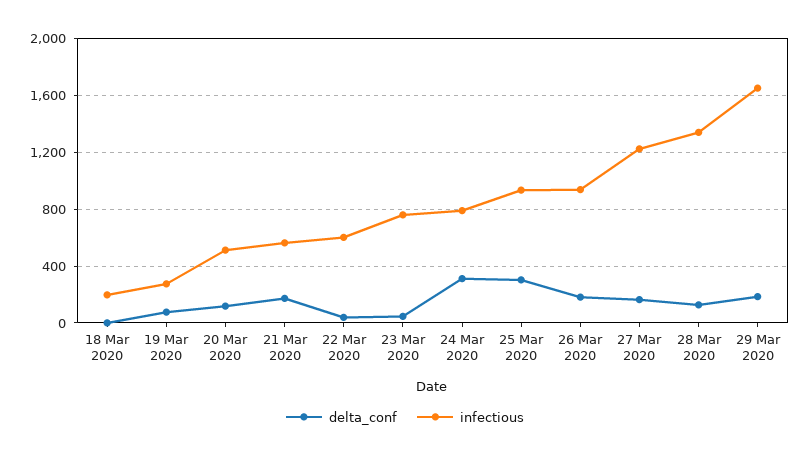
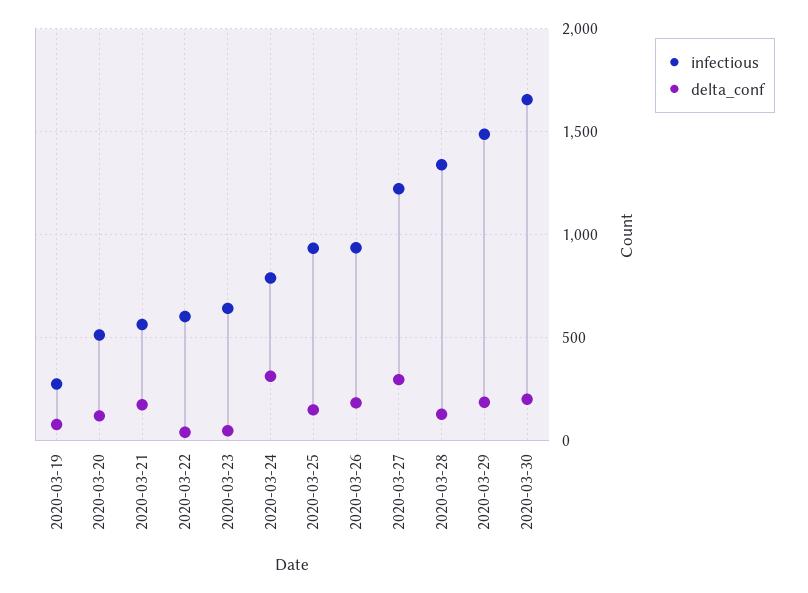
delta_conf, 18 Mar 2020: 0 -> none
infectious, 18 Mar 2020: 200 -> none
infectious, 23 Mar 2020: 750 -> 650
delta_conf, 25 Mar 2020: 300 -> 150
delta_conf, 27 Mar 2020: 150 -> 300
infectious, 29 Mar 2020: 1650 -> 1500
infectious, 2020-03-30: none -> 1650
delta_conf, 2020-03-30: none -> 200

